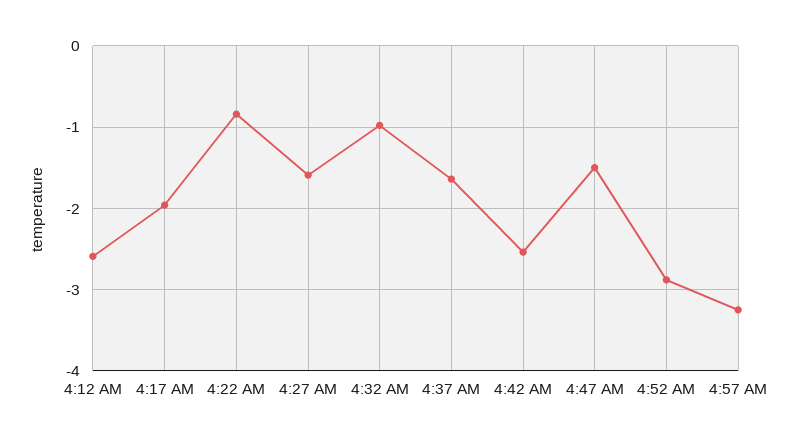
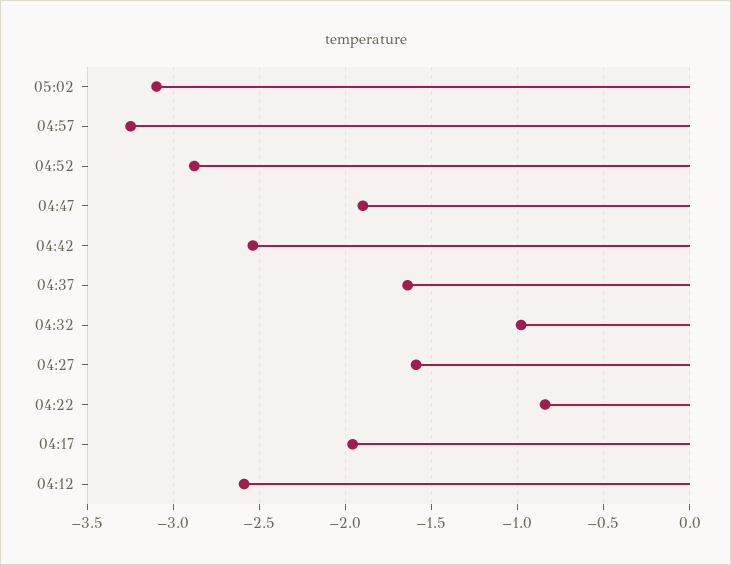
4:47 AM: -1.5 -> -1.9
05:02: none -> -3.1

